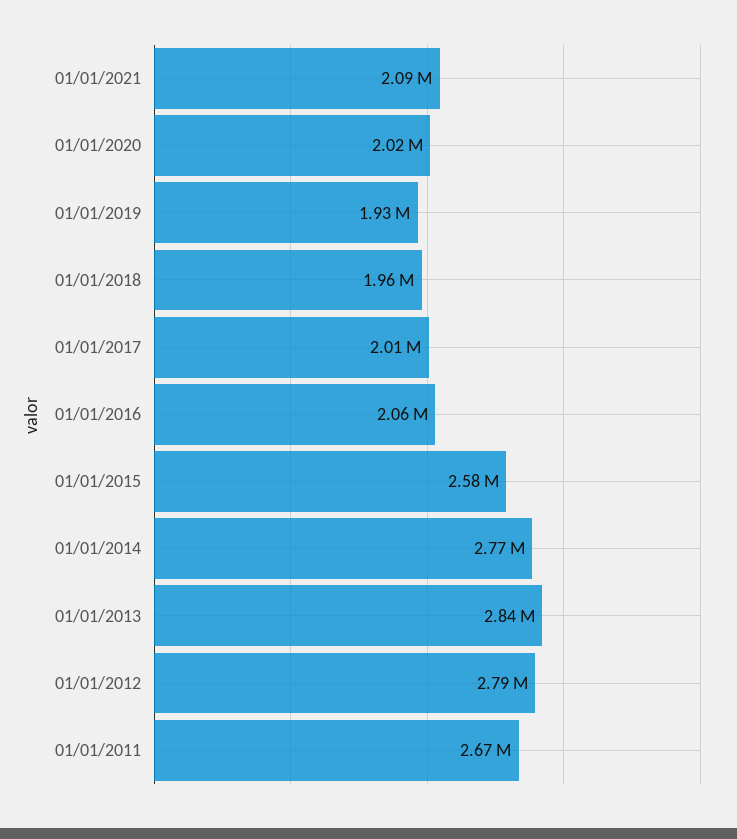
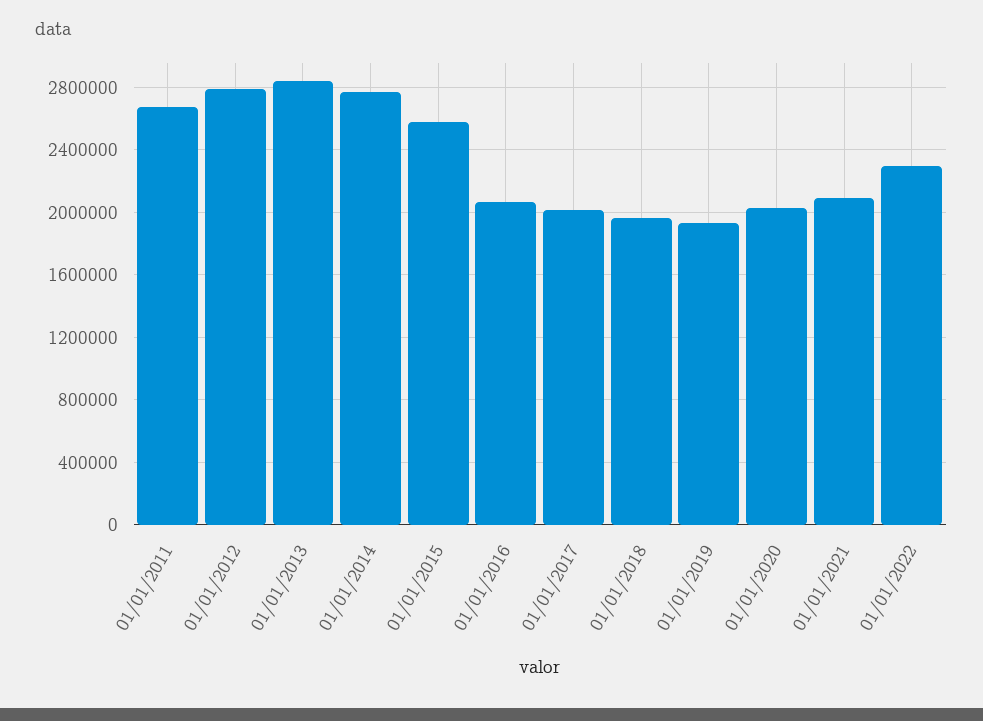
01/01/2022: none -> 2300000

